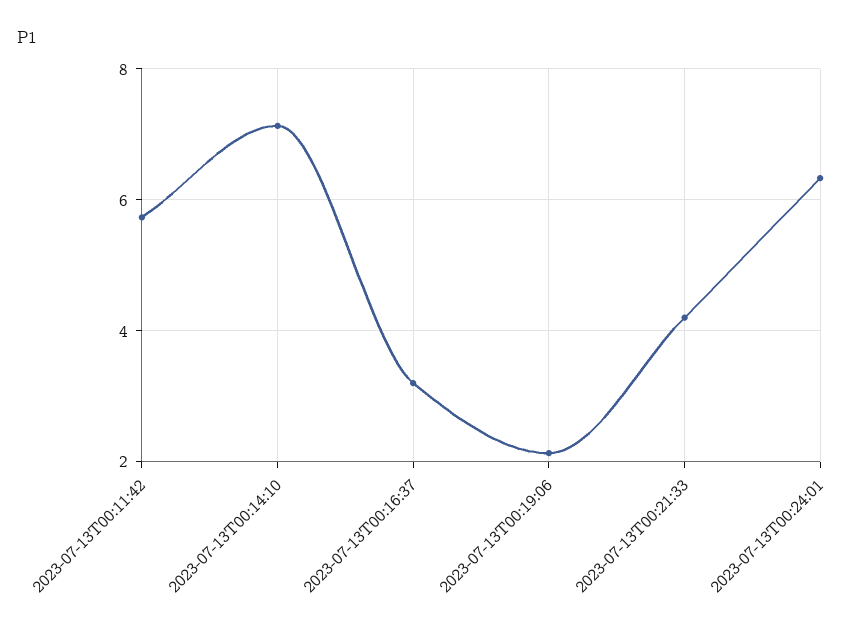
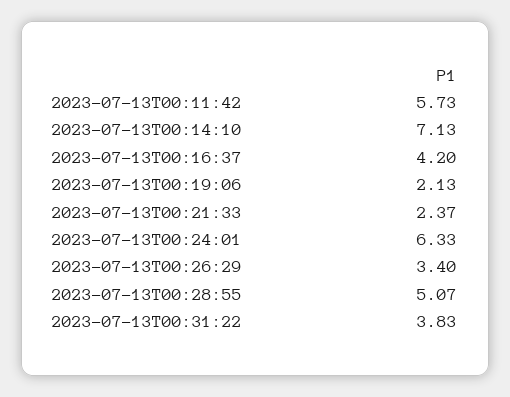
2023-07-13T00:16:37: 3.2 -> 4.2
2023-07-13T00:21:33: 4.2 -> 2.37
2023-07-13T00:26:29: none -> 3.4
2023-07-13T00:28:55: none -> 5.07
2023-07-13T00:31:22: none -> 3.83

